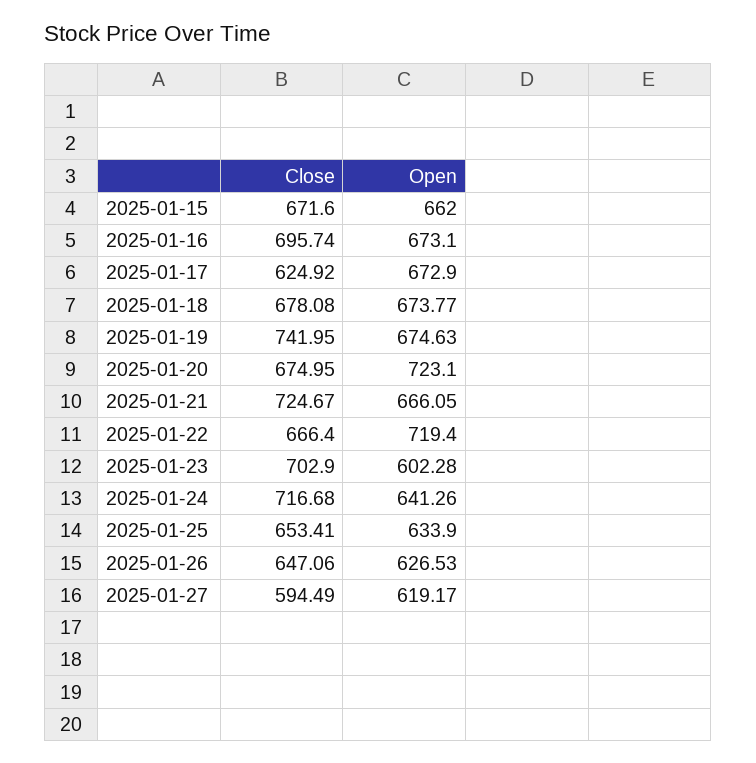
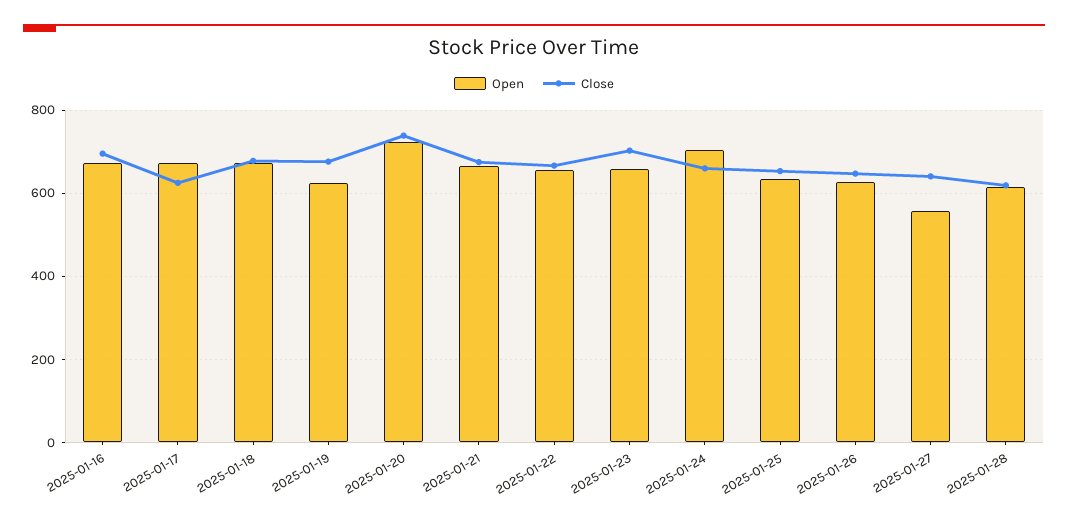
Close, 2025-01-15: 671.6 -> none
Open, 2025-01-15: 662 -> none
Close, 2025-01-19: 741.95 -> 680
Open, 2025-01-19: 674.63 -> 620
Close, 2025-01-20: 674.95 -> 740
Close, 2025-01-21: 724.67 -> 680
Open, 2025-01-22: 719.4 -> 660
Open, 2025-01-23: 602.28 -> 660
Close, 2025-01-24: 716.68 -> 660
Open, 2025-01-24: 641.26 -> 700
Close, 2025-01-27: 594.49 -> 640
Open, 2025-01-27: 619.17 -> 560
Open, 2025-01-28: none -> 620
Close, 2025-01-28: none -> 620

